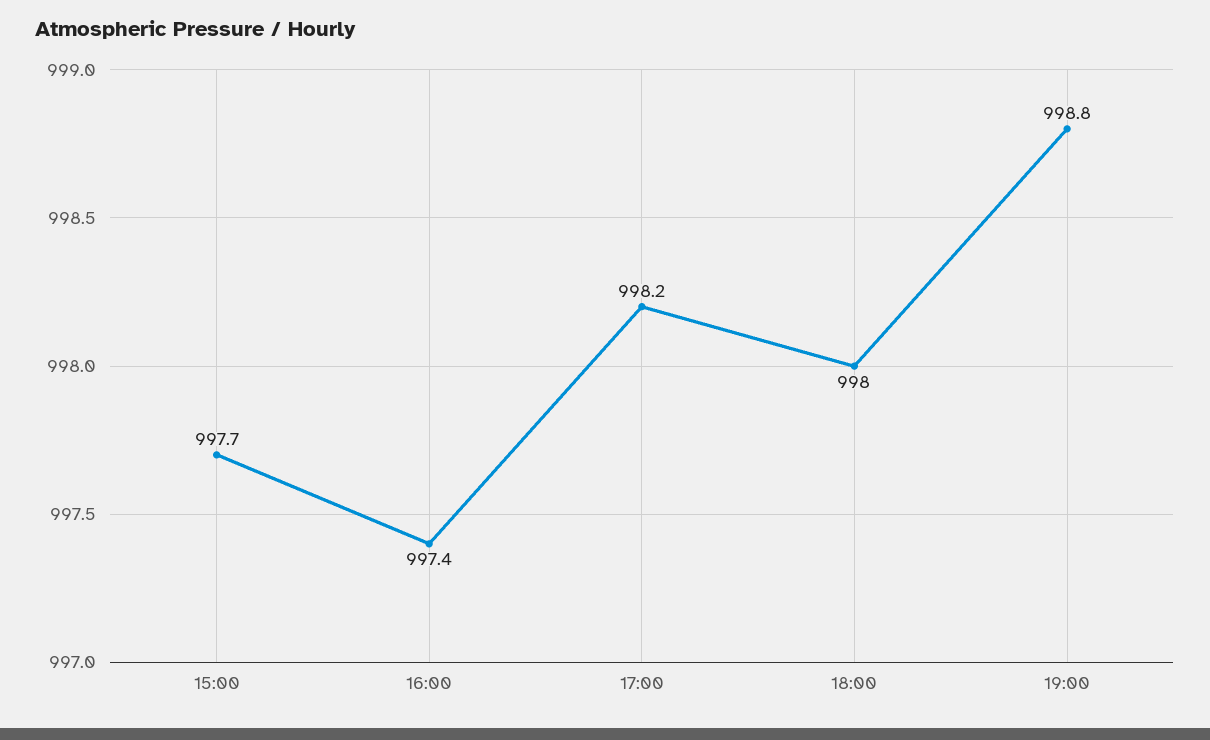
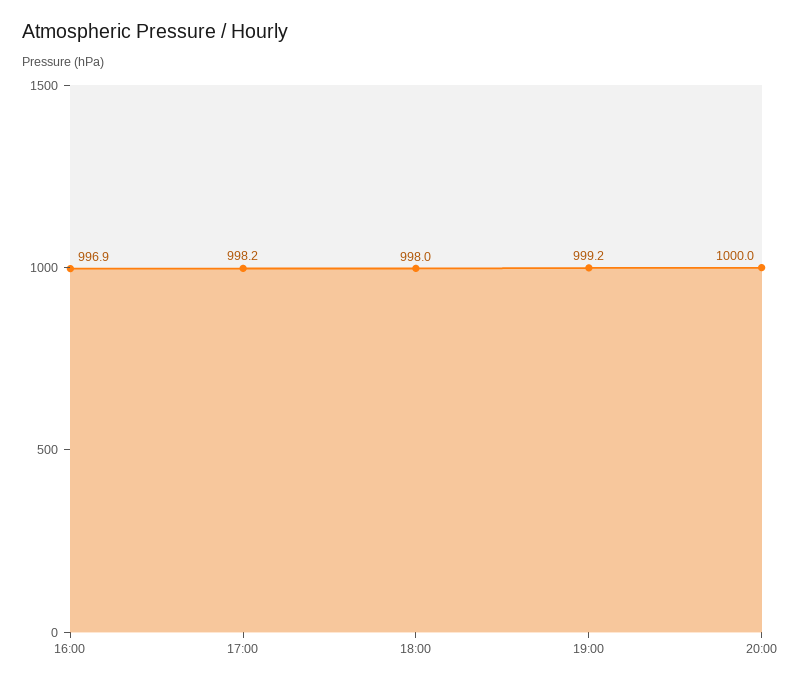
15:00: 997.7 -> none
16:00: 997.4 -> 996.9
19:00: 998.8 -> 999.2
20:00: none -> 1000

